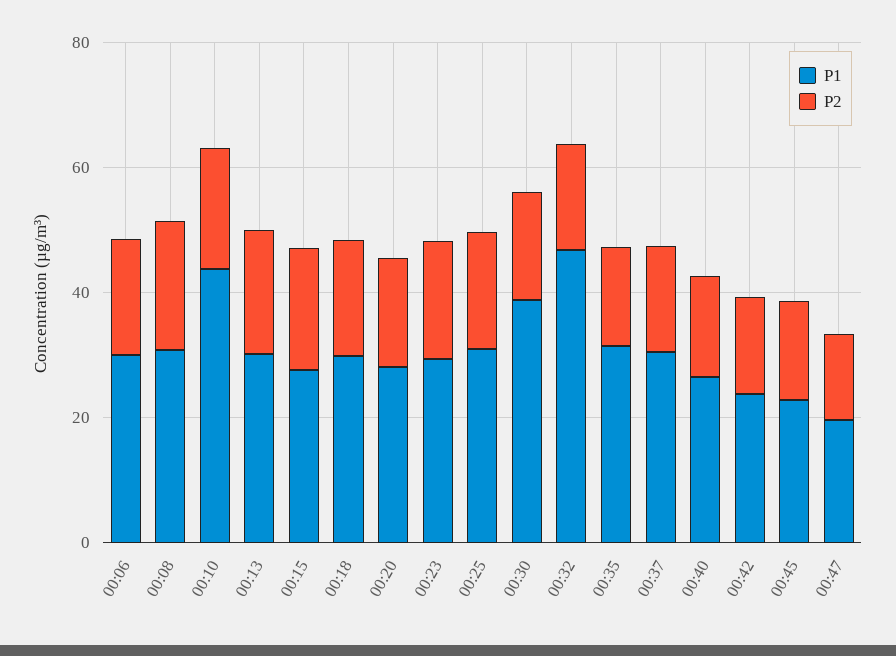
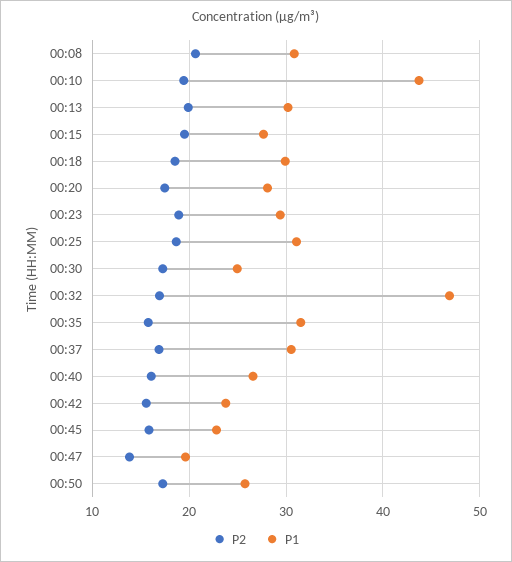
P1, 00:06: 30 -> none
P2, 00:06: 20 -> none
P1, 00:30: 40 -> 25
P2, 00:50: none -> 17
P1, 00:50: none -> 26

